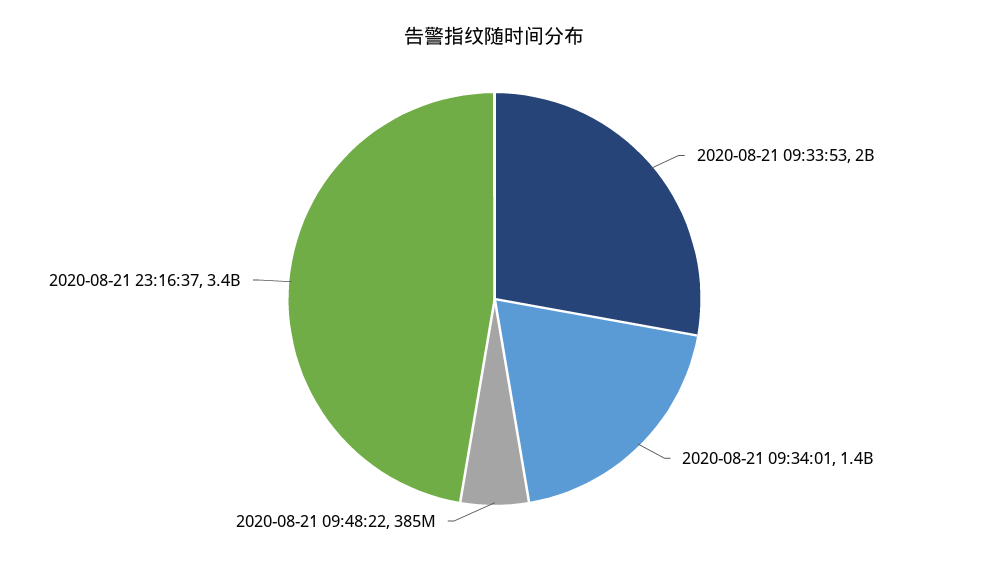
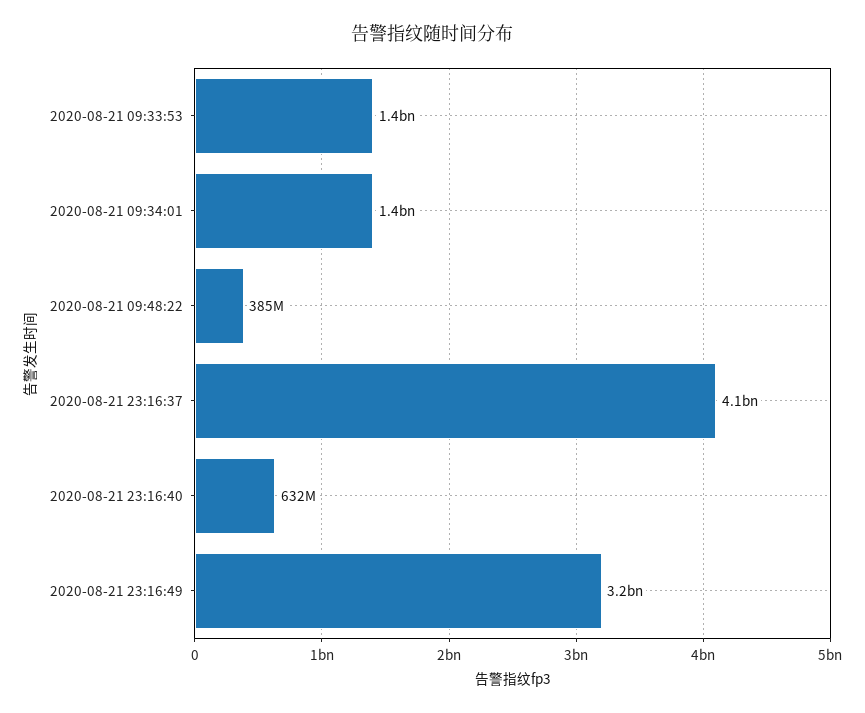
2020-08-21 09:33:53: 2000000000 -> 1400000000
2020-08-21 23:16:37: 3400000000 -> 4100000000
2020-08-21 23:16:40: none -> 632000000
2020-08-21 23:16:49: none -> 3200000000

